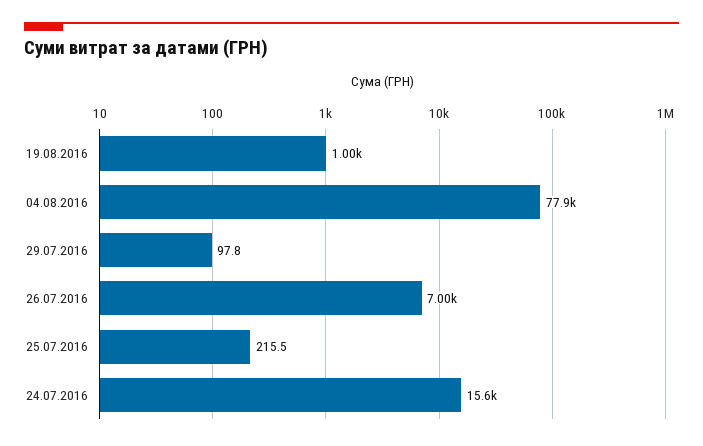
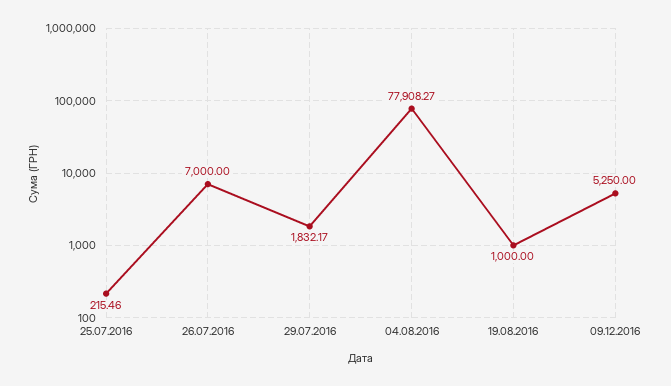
29.07.2016: 97.8 -> 1832.17
24.07.2016: 15600 -> none
09.12.2016: none -> 5250

